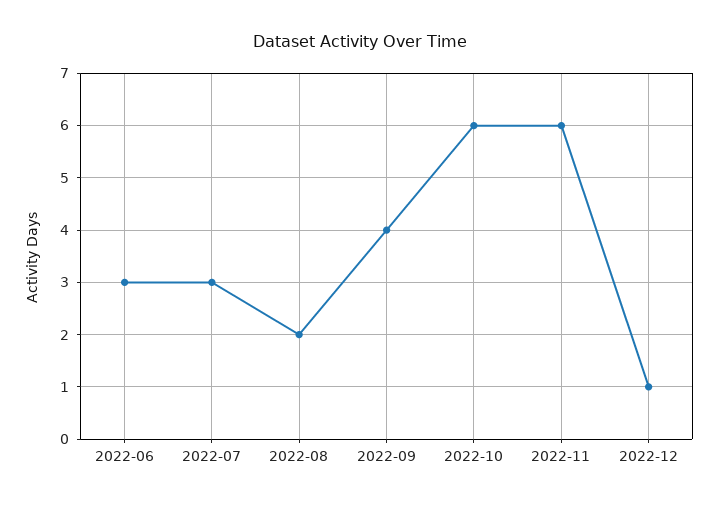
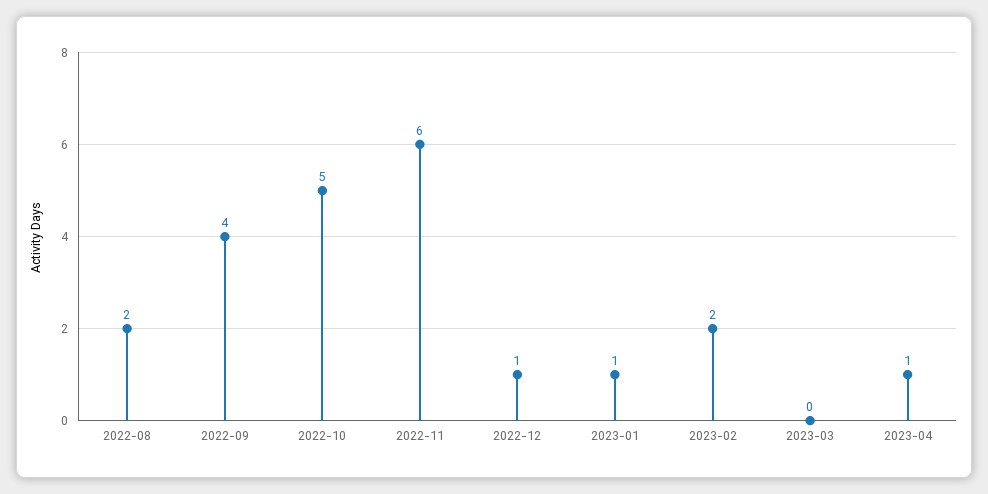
2022-06: 3 -> none
2022-07: 3 -> none
2022-10: 6 -> 5
2023-01: none -> 1
2023-02: none -> 2
2023-03: none -> 0
2023-04: none -> 1

